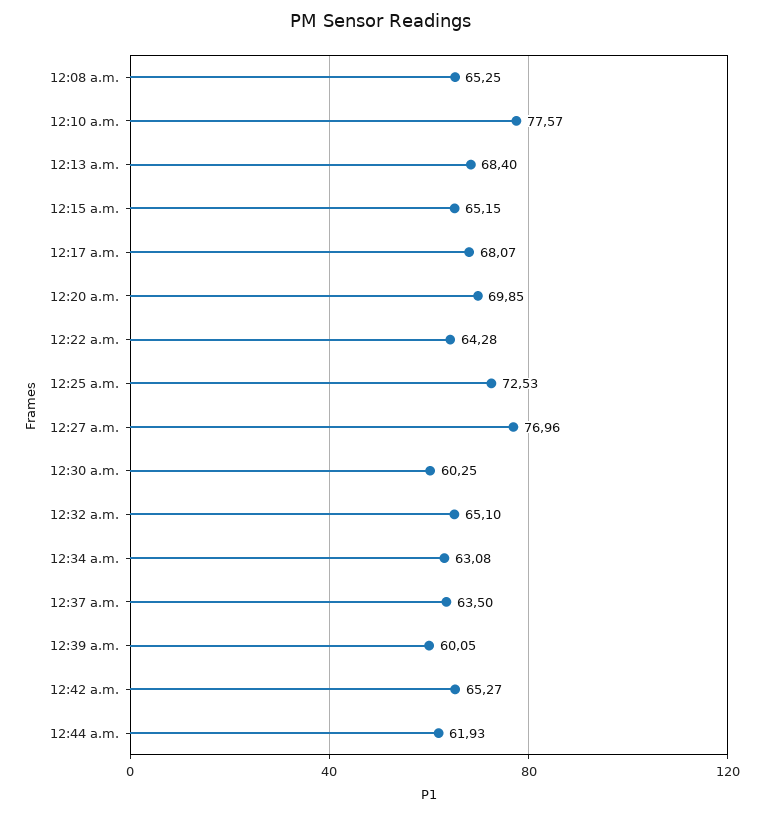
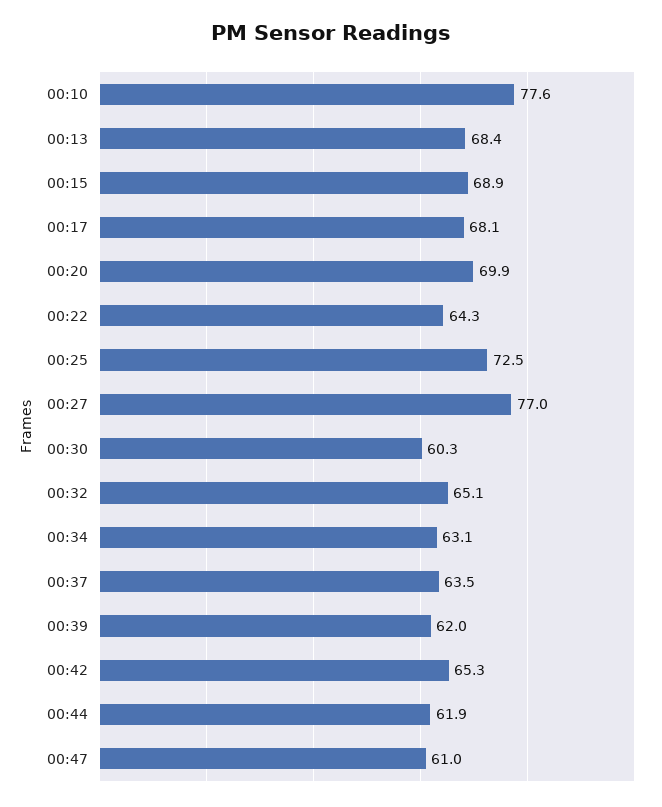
12:08 a.m.: 65.25 -> none
12:15 a.m.: 65.15 -> 68.9
12:39 a.m.: 60.05 -> 62
00:47: none -> 61

